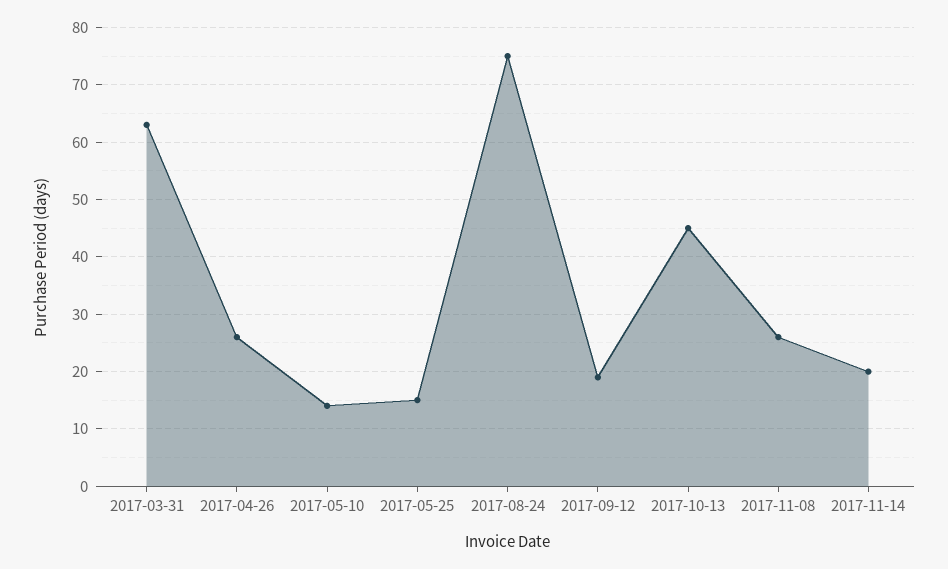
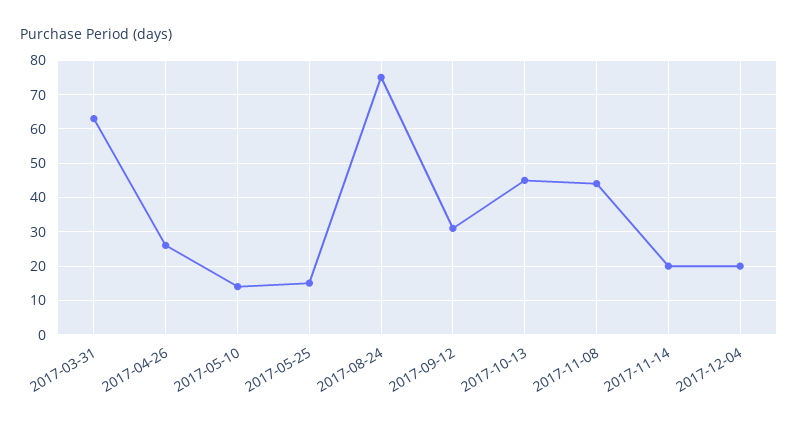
2017-09-12: 20 -> 30
2017-11-08: 25 -> 45
2017-12-04: none -> 20

